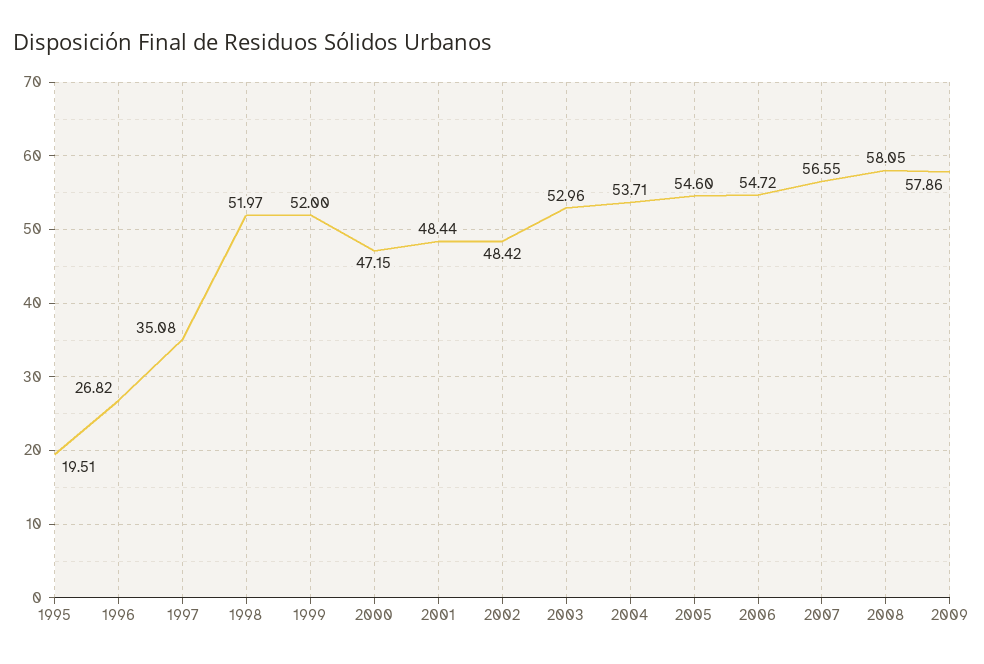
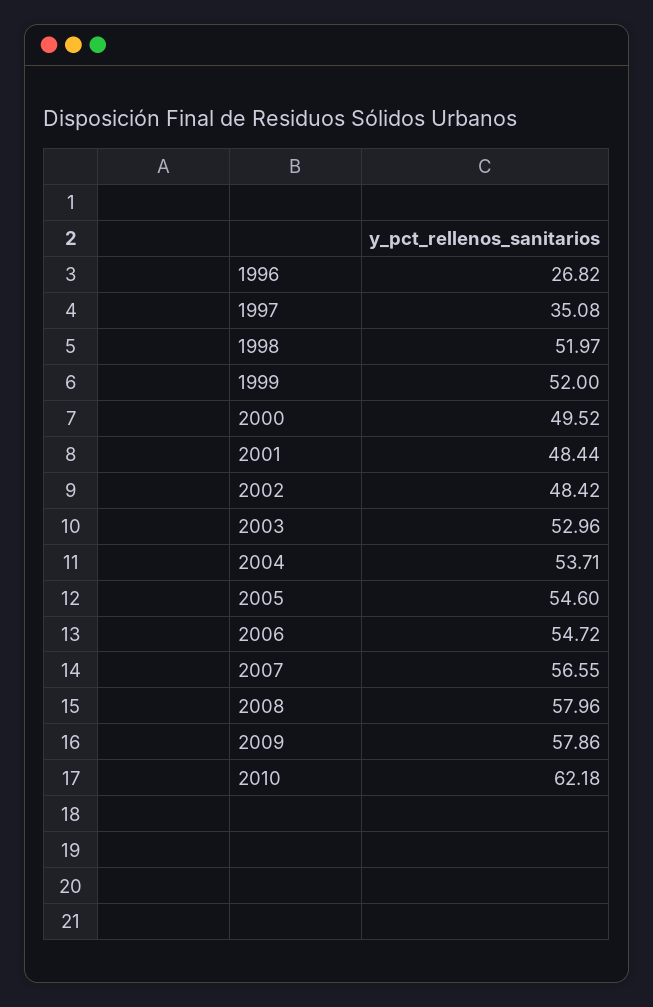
1995: 19.51 -> none
2000: 47.15 -> 49.52
2008: 58.05 -> 57.96
2010: none -> 62.18

